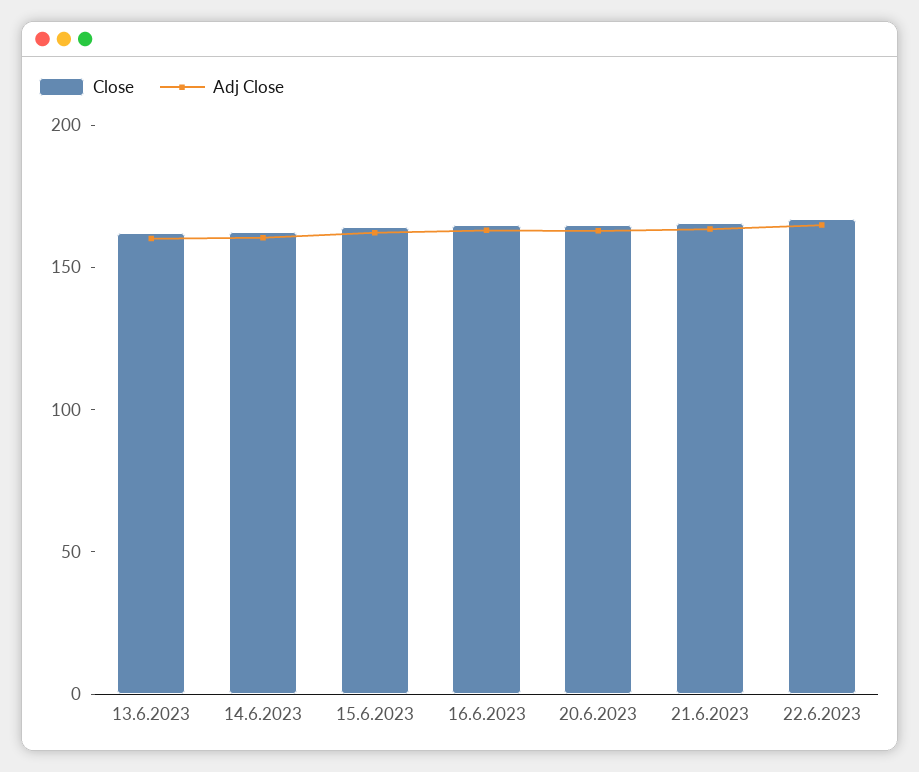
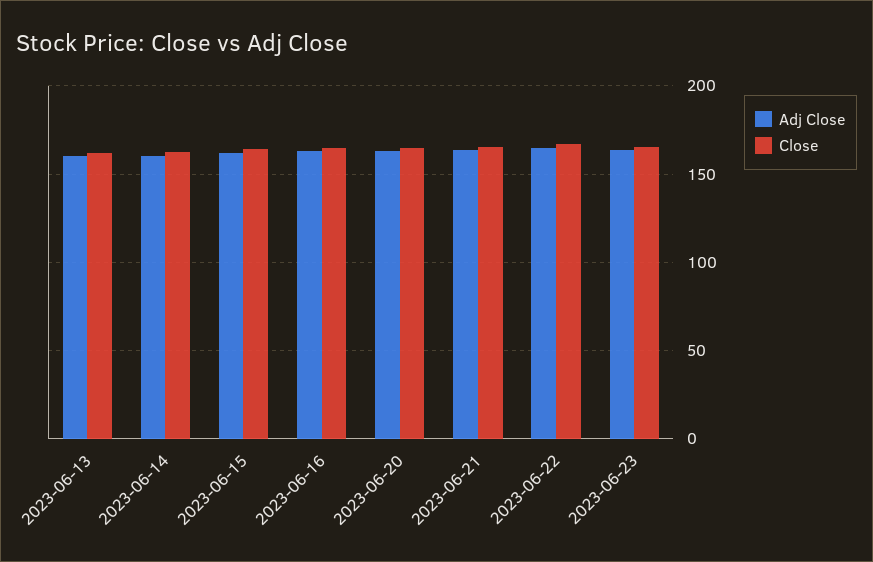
Adj Close, 2023-06-23: none -> 165
Close, 2023-06-23: none -> 165

